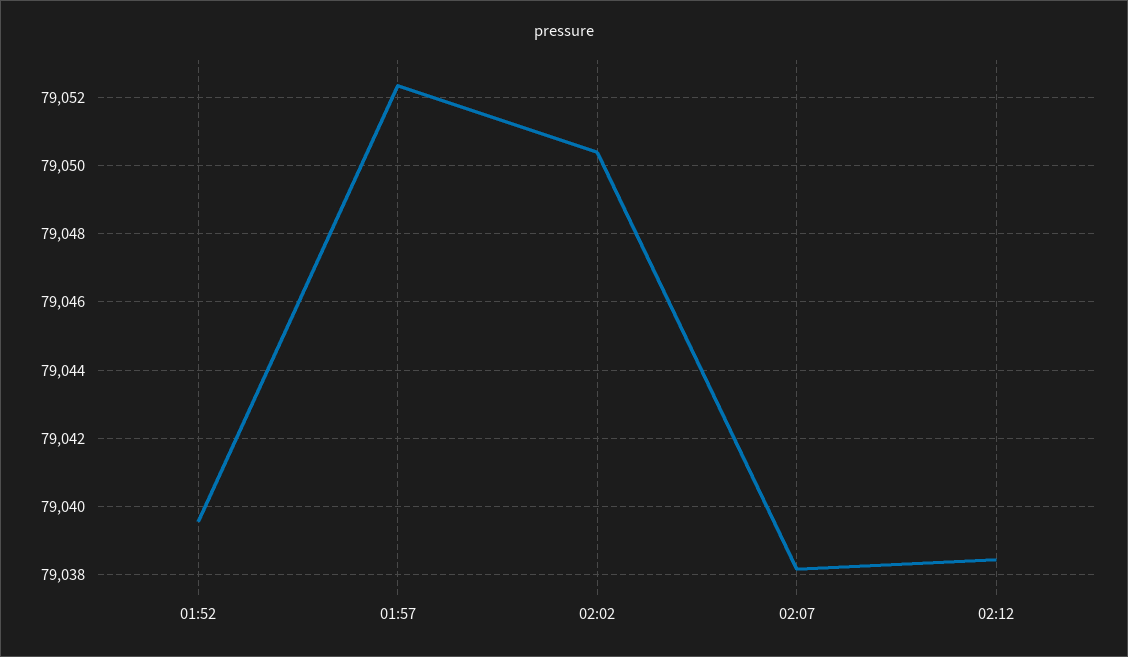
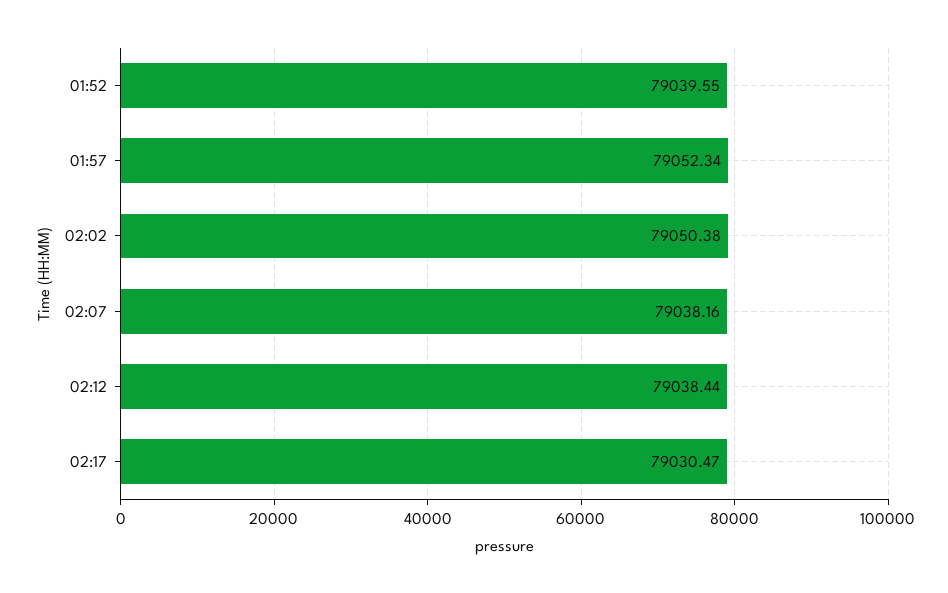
02:17: none -> 79030.47

